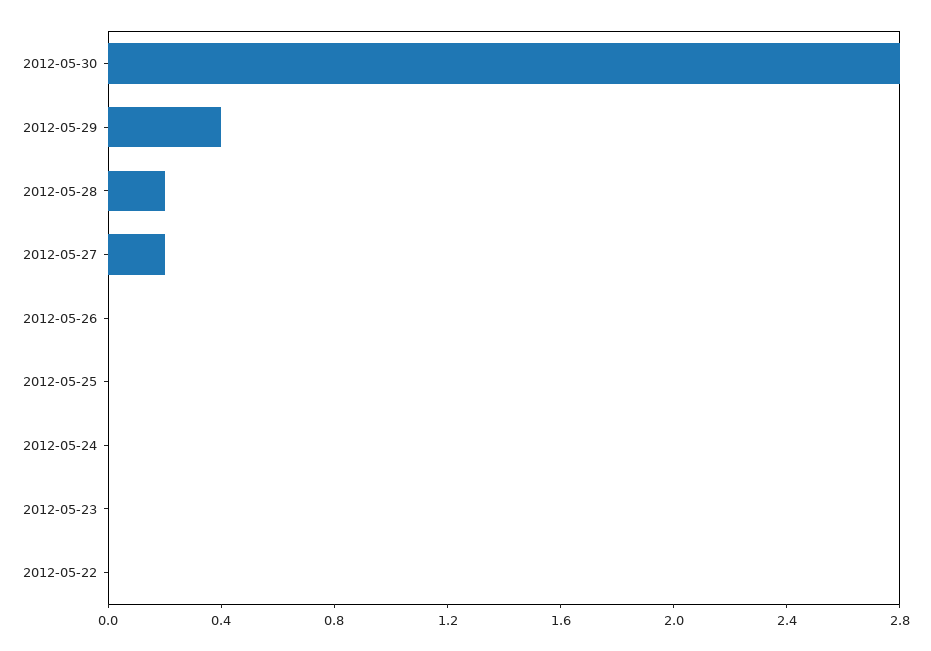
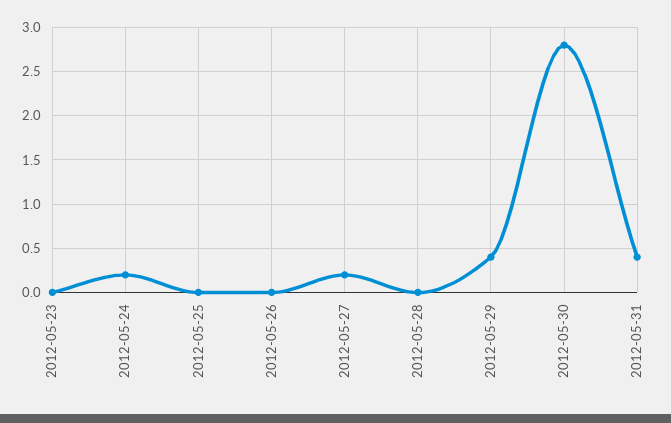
2012-05-28: 0.2 -> 0
2012-05-24: 0 -> 0.2
2012-05-22: 0 -> none
2012-05-31: none -> 0.4

